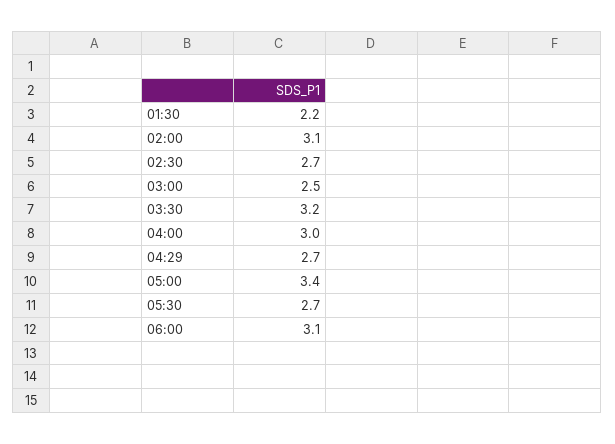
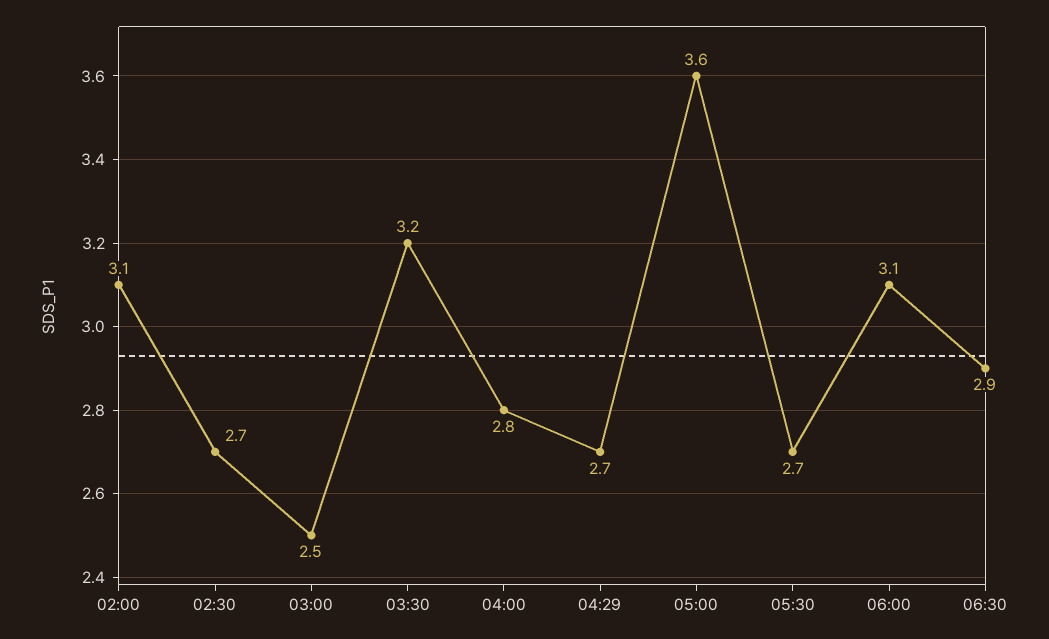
01:30: 2.2 -> none
04:00: 3 -> 2.8
05:00: 3.4 -> 3.6
06:30: none -> 2.9

